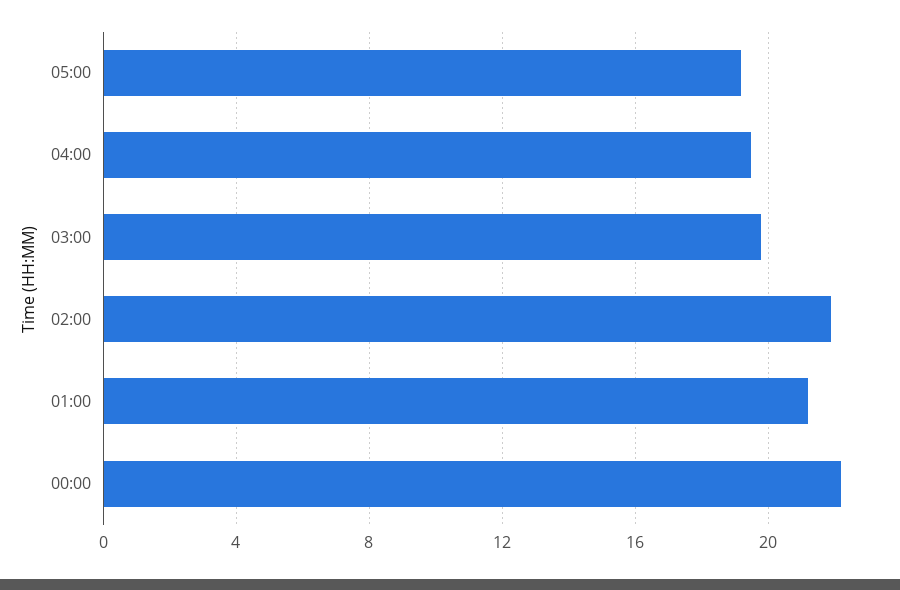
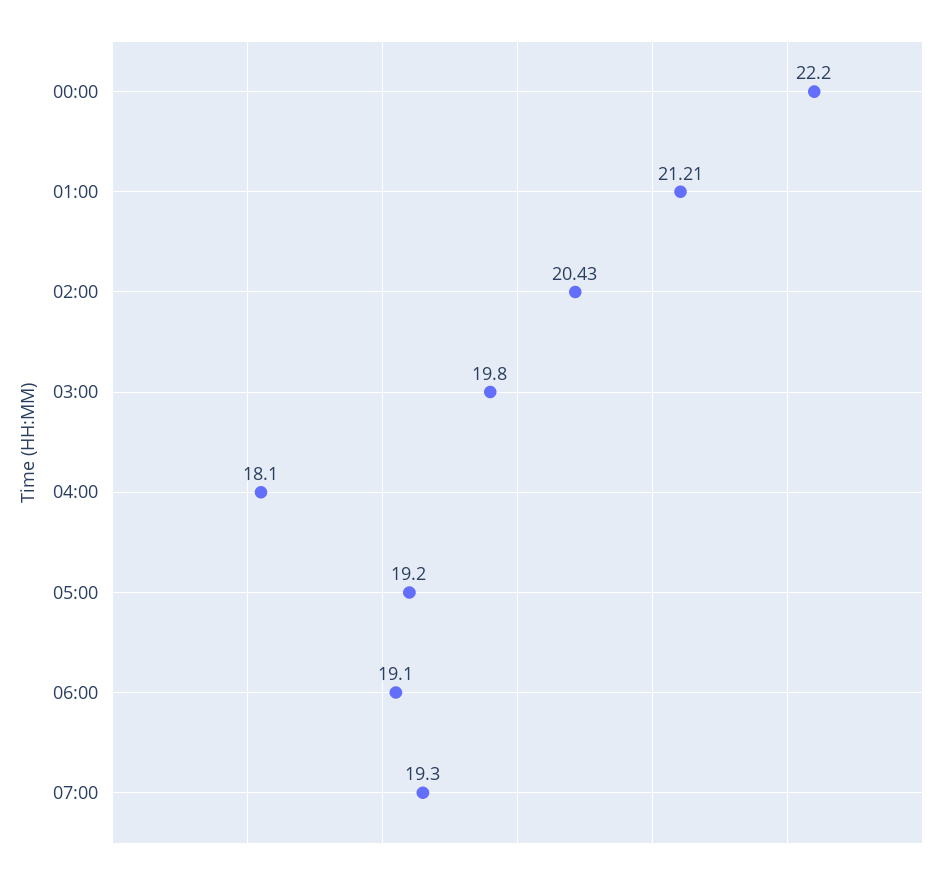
04:00: 19.5 -> 18.1
02:00: 22 -> 20.43
06:00: none -> 19.1
07:00: none -> 19.3

